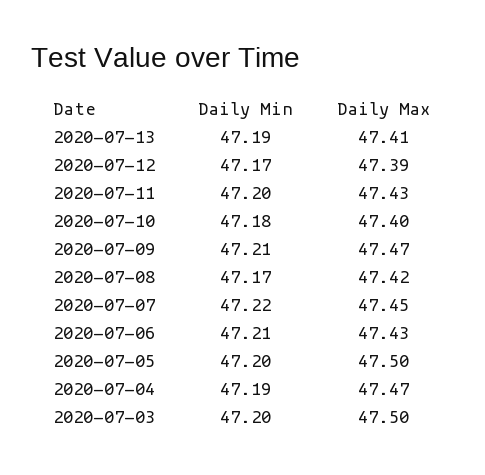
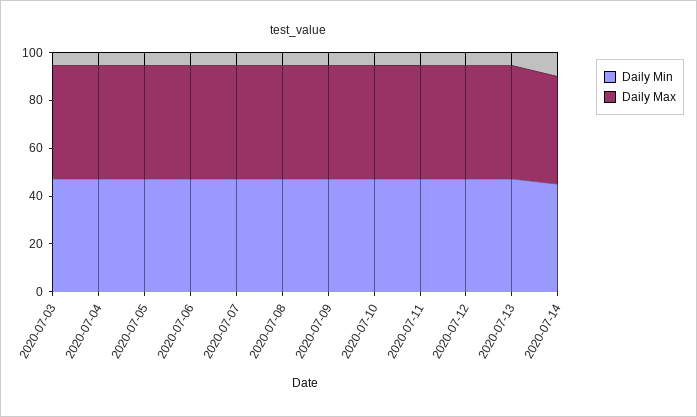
Daily Min, 2020-07-14: none -> 45
Daily Max, 2020-07-14: none -> 45

